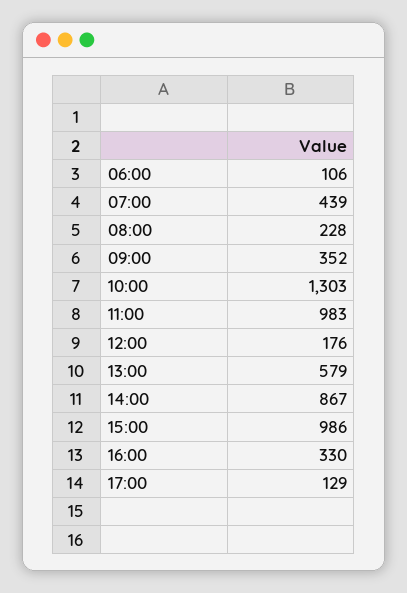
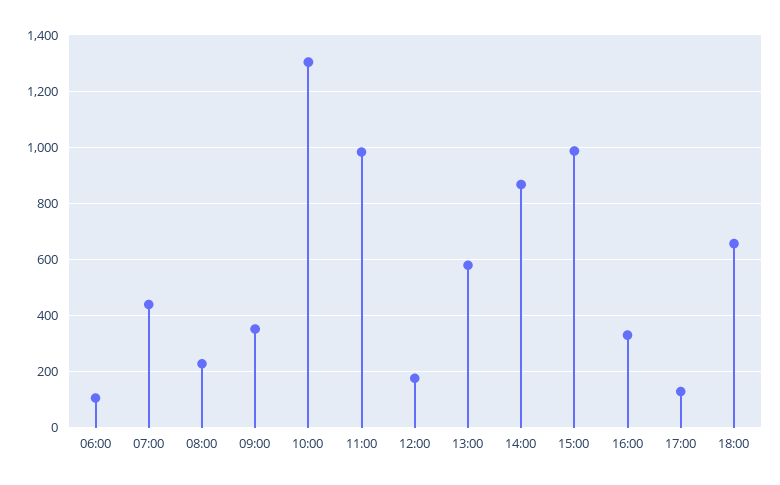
18:00: none -> 650

